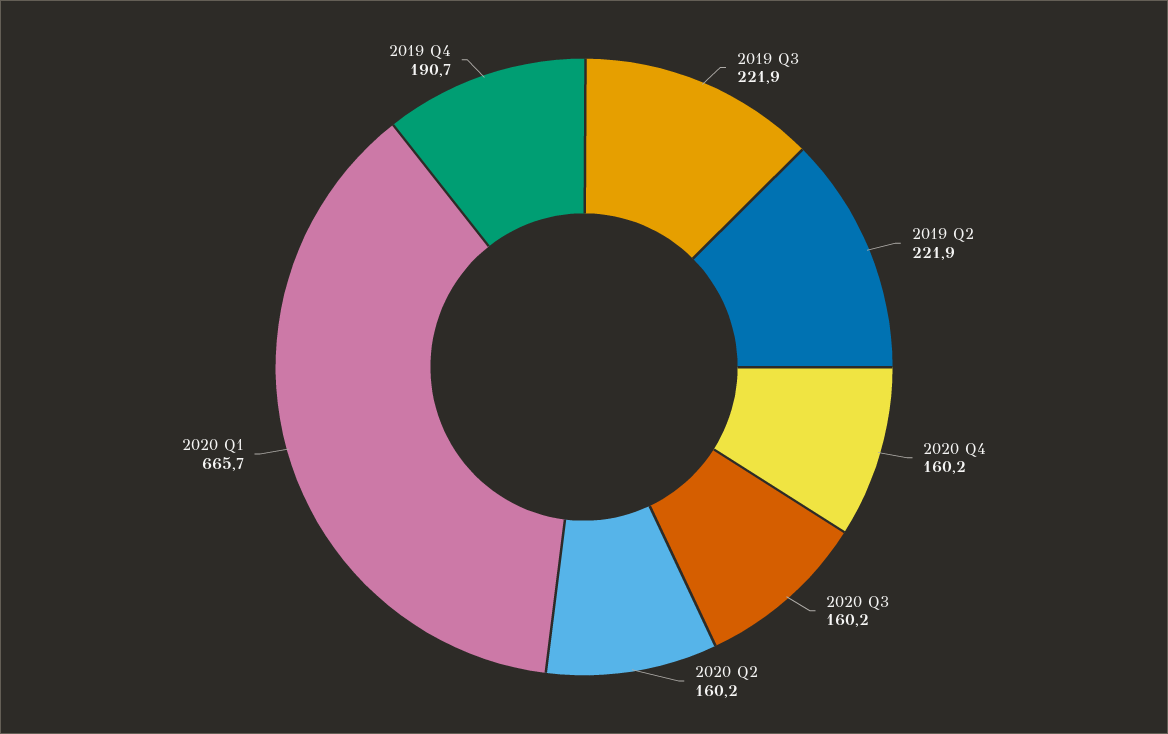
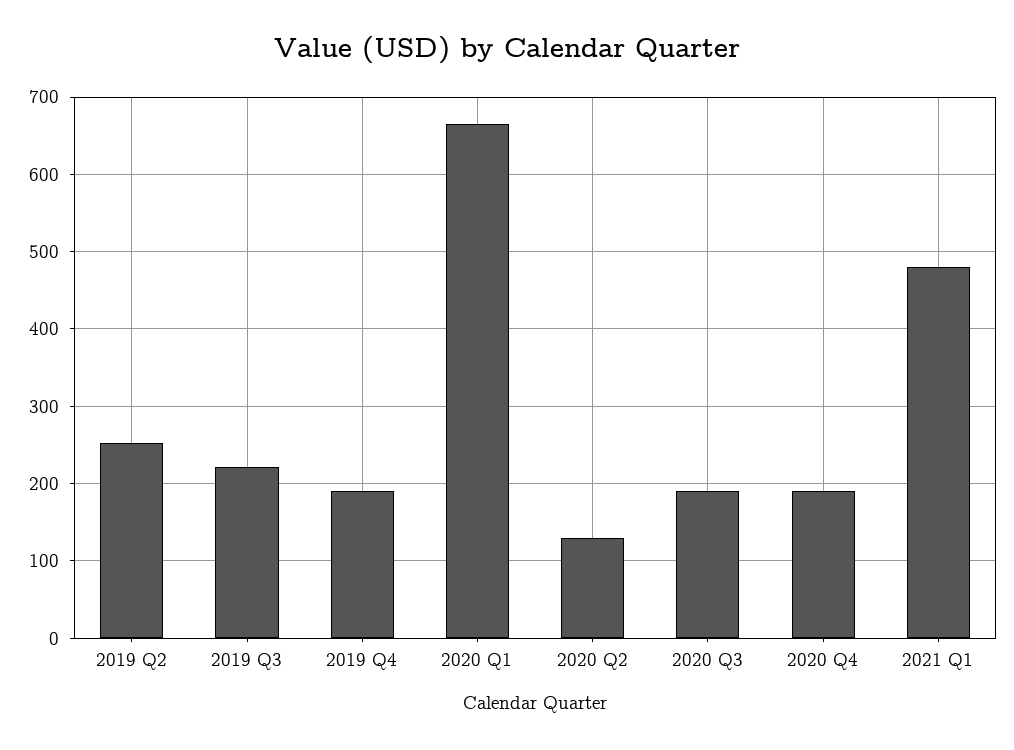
2019 Q2: 221.9 -> 250
2020 Q4: 160.2 -> 190
2020 Q3: 160.2 -> 190
2020 Q2: 160.2 -> 130
2021 Q1: none -> 480

